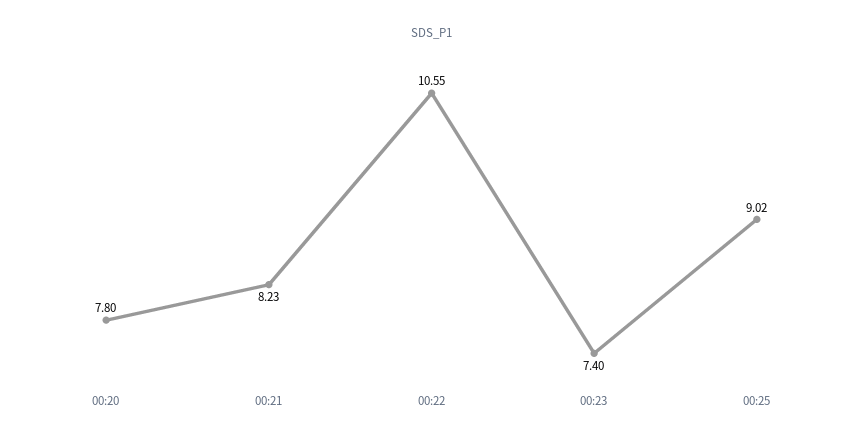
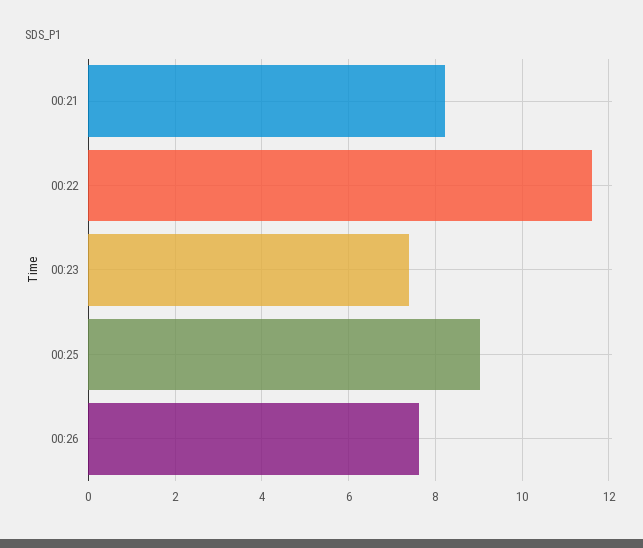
00:20: 7.8 -> none
00:22: 10.55 -> 11.6
00:26: none -> 7.6

